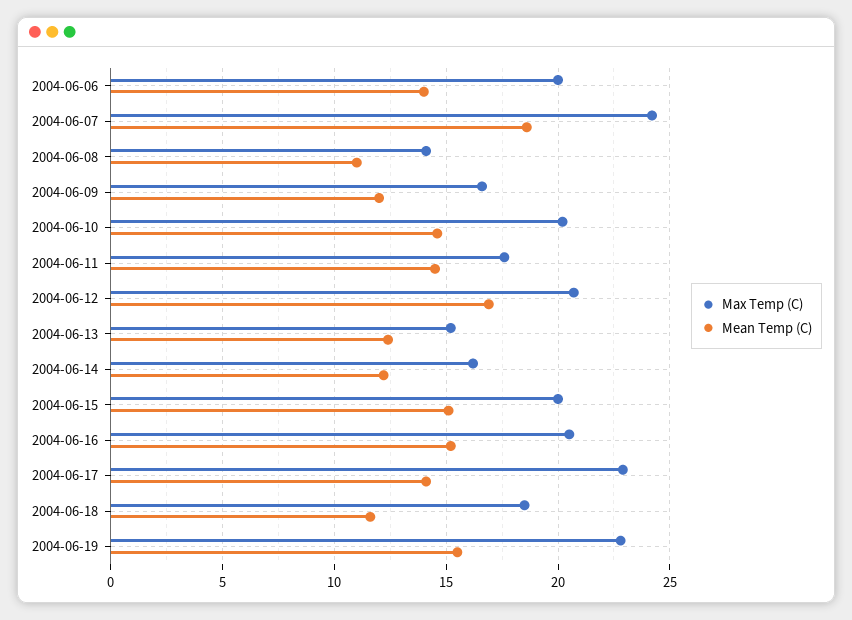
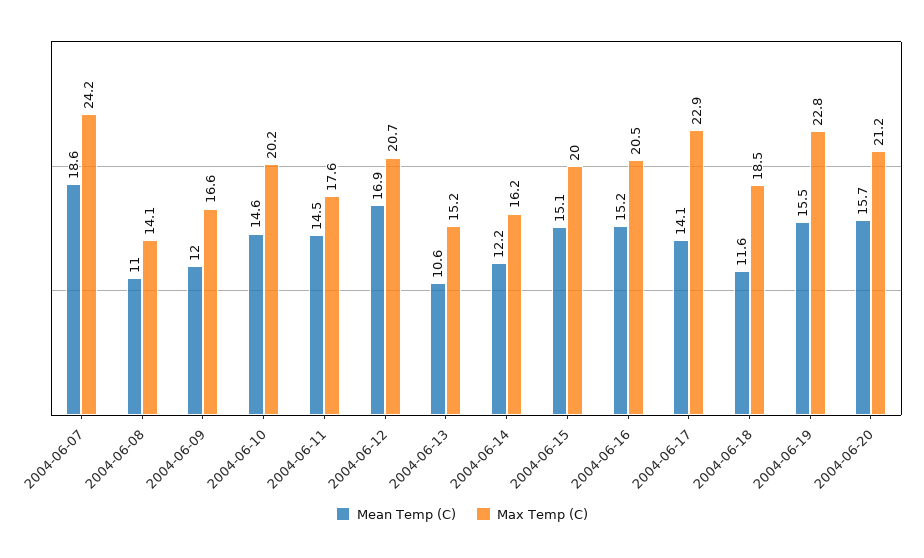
Max Temp (C), 2004-06-06: 20 -> none
Mean Temp (C), 2004-06-06: 14 -> none
Mean Temp (C), 2004-06-13: 12.5 -> 10.6
Mean Temp (C), 2004-06-20: none -> 15.7
Max Temp (C), 2004-06-20: none -> 21.2

